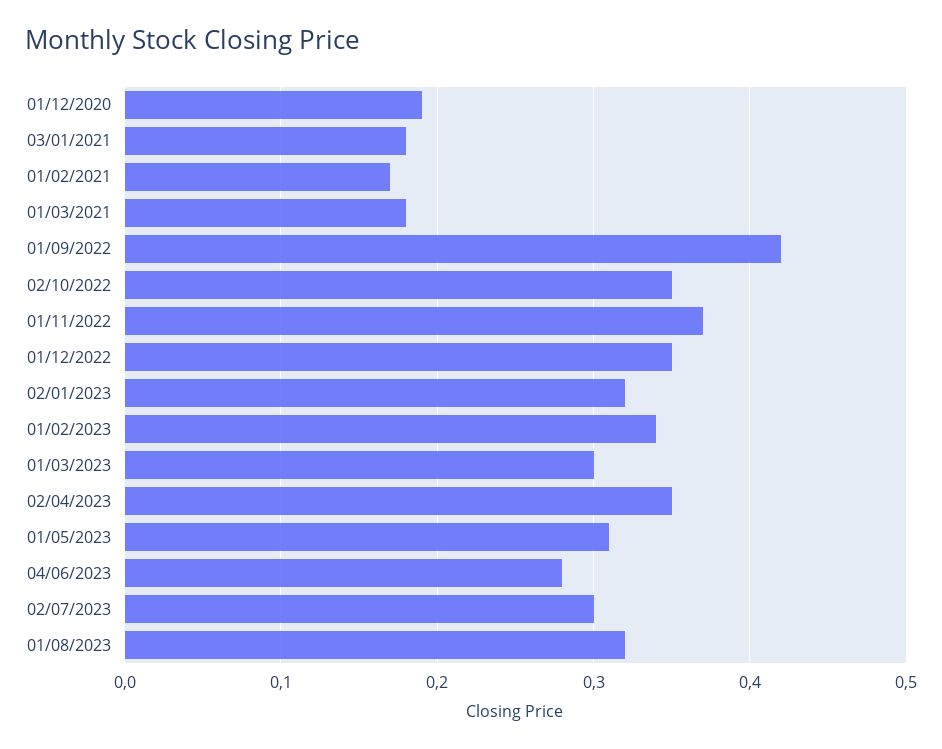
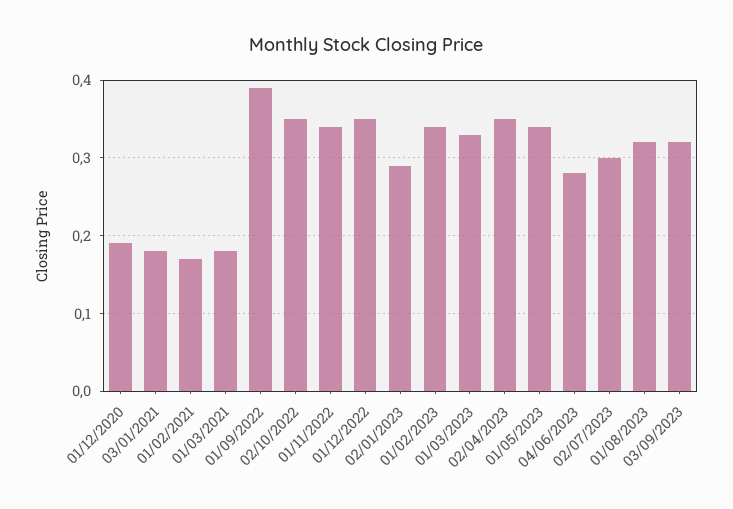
01/09/2022: 0.42 -> 0.39
01/11/2022: 0.37 -> 0.34
02/01/2023: 0.32 -> 0.29
01/03/2023: 0.3 -> 0.33
01/05/2023: 0.31 -> 0.34
03/09/2023: none -> 0.32

